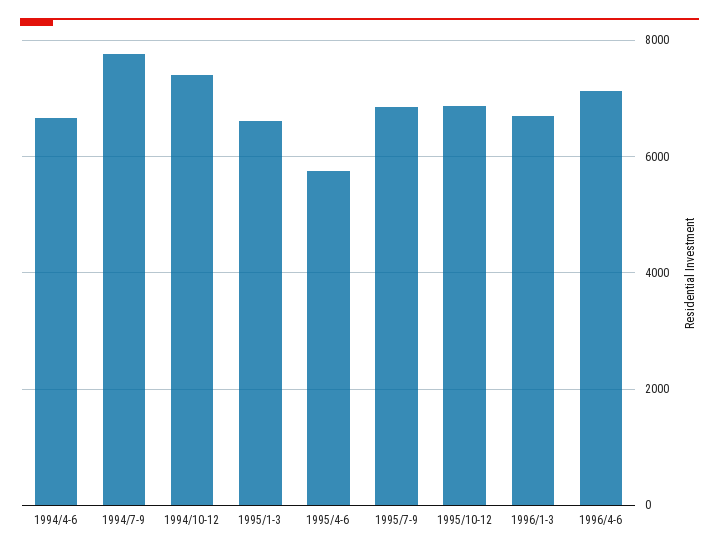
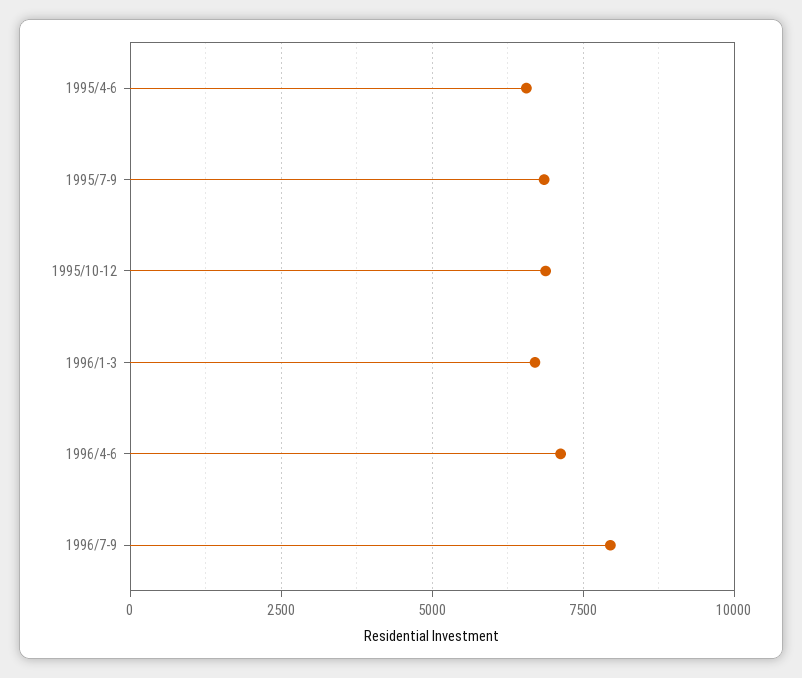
1994/4-6: 6600 -> none
1994/7-9: 7800 -> none
1994/10-12: 7400 -> none
1995/1-3: 6600 -> none
1995/4-6: 5800 -> 6500
1996/7-9: none -> 8000

